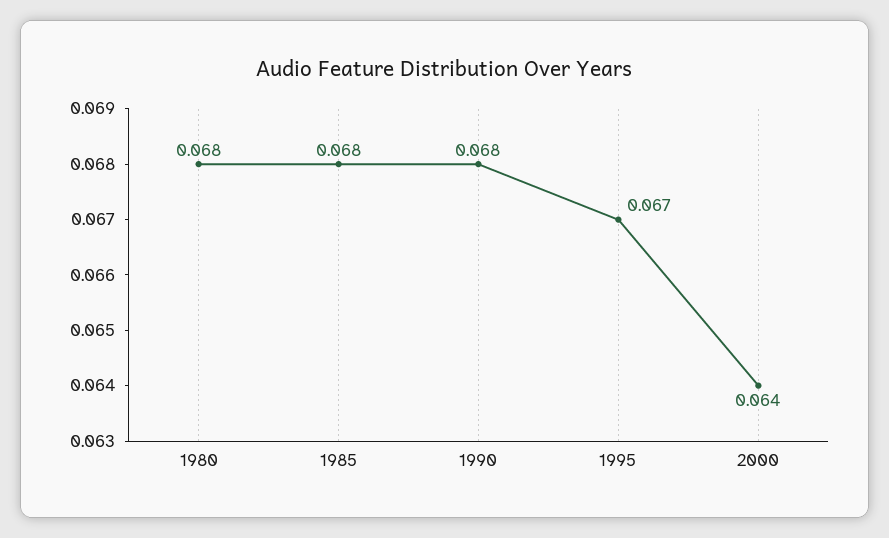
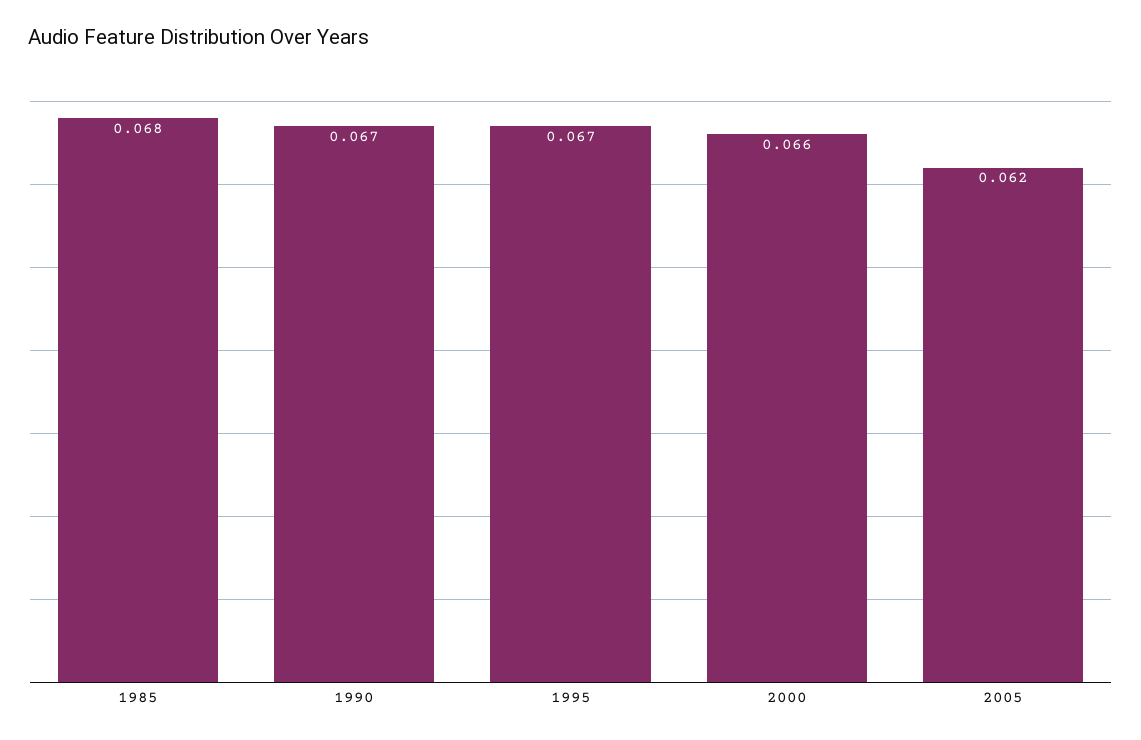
1980: 0.068 -> none
1990: 0.068 -> 0.067
2000: 0.064 -> 0.066
2005: none -> 0.062

